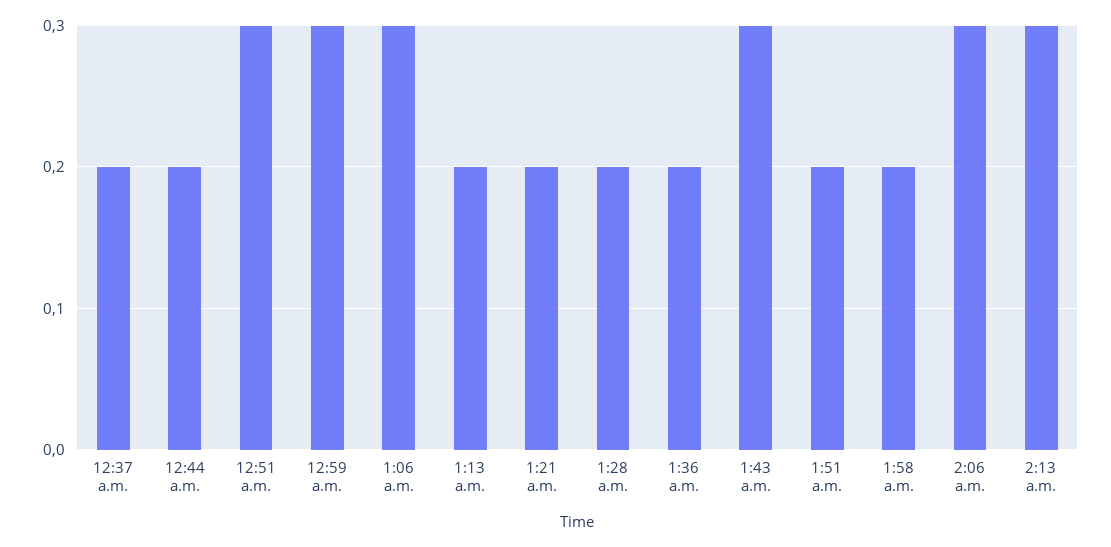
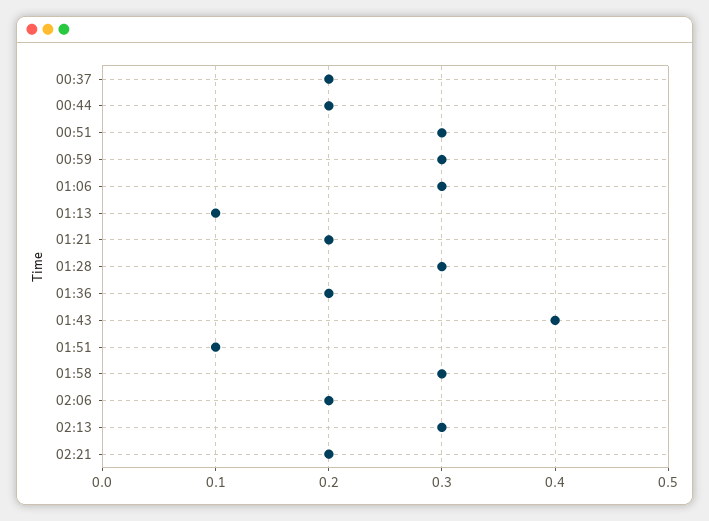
1:13 a.m.: 0.2 -> 0.1
1:28 a.m.: 0.2 -> 0.3
1:43 a.m.: 0.3 -> 0.4
1:51 a.m.: 0.2 -> 0.1
1:58 a.m.: 0.2 -> 0.3
2:06 a.m.: 0.3 -> 0.2
02:21: none -> 0.2

